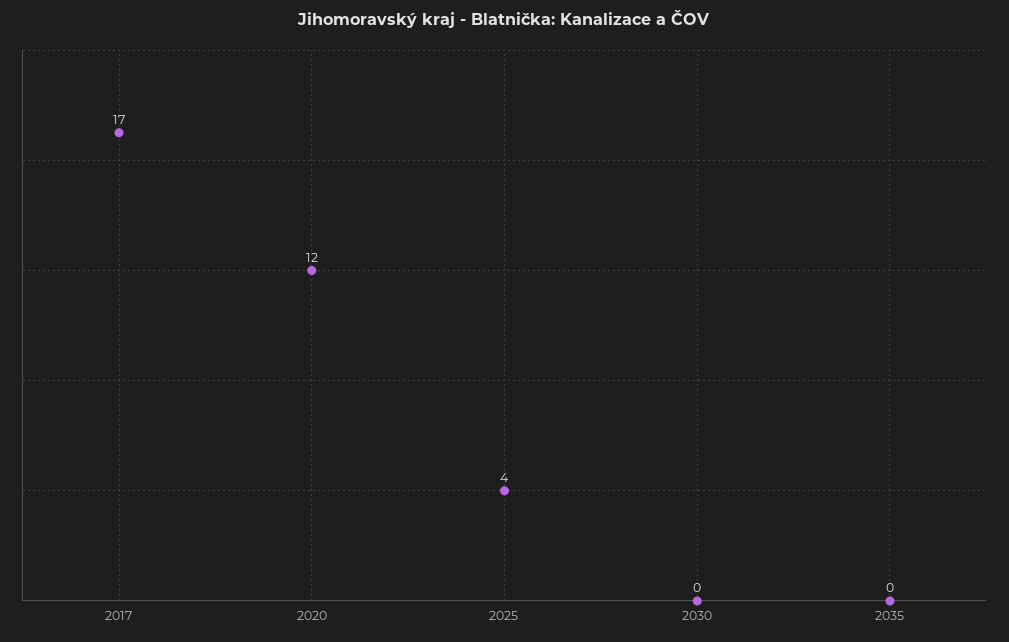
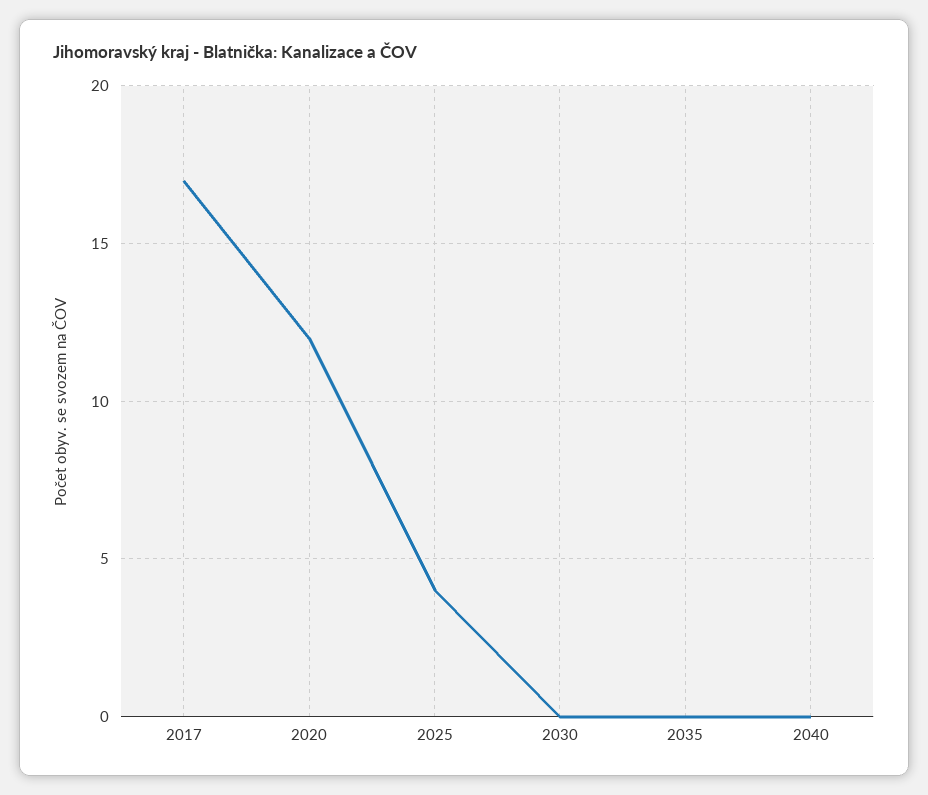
2040: none -> 0

